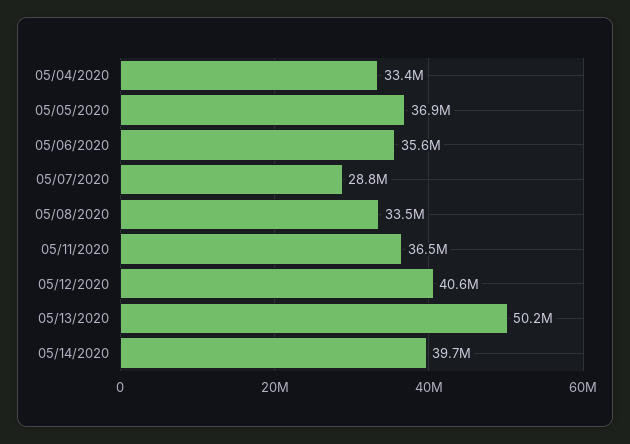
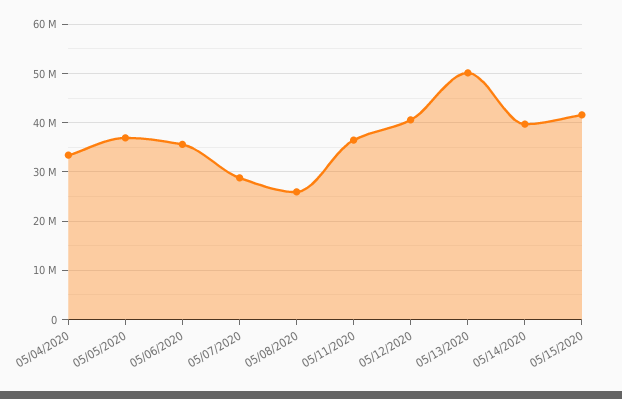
05/08/2020: 33500000 -> 26000000
05/15/2020: none -> 42000000

